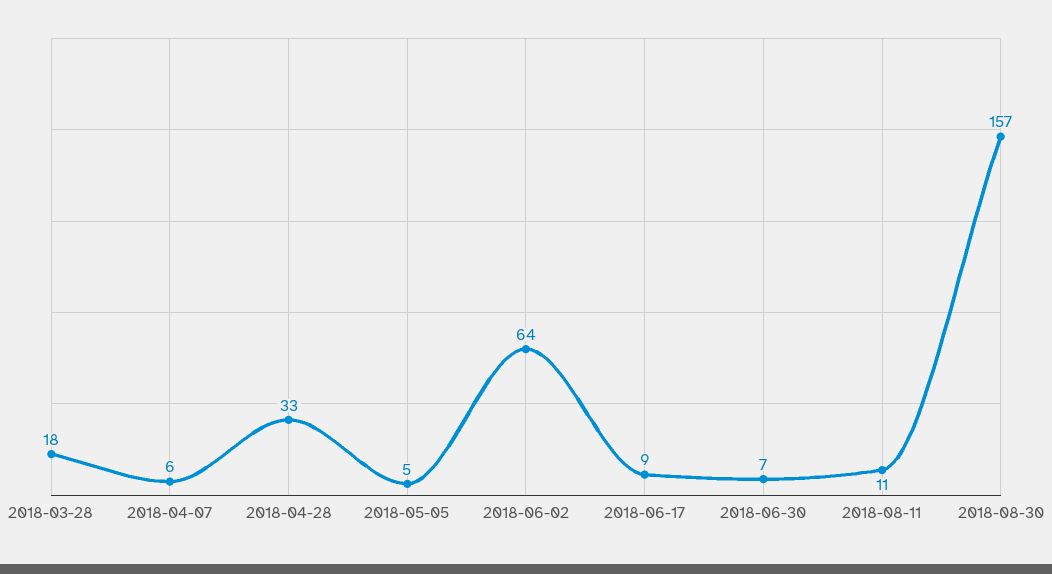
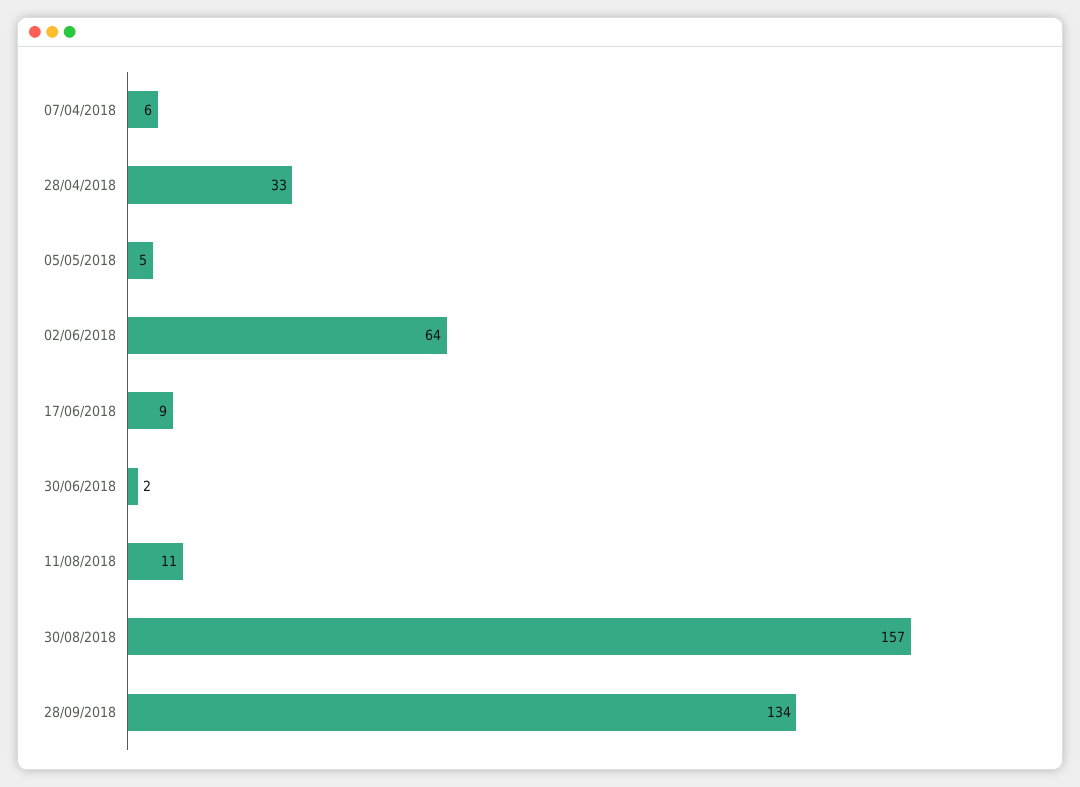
2018-03-28: 18 -> none
2018-06-30: 7 -> 2
28/09/2018: none -> 134

